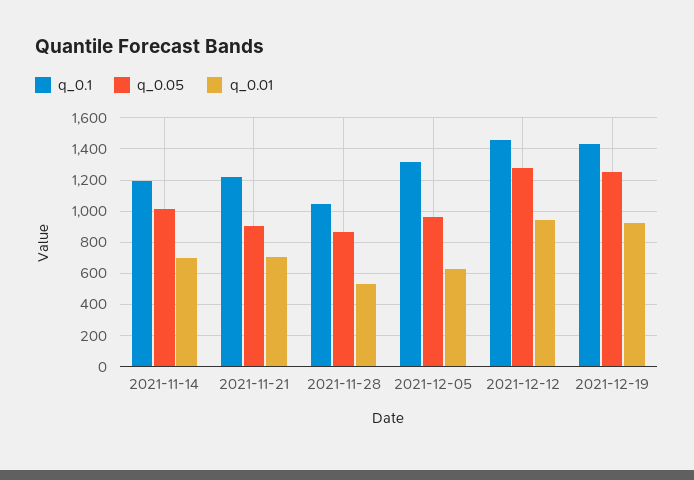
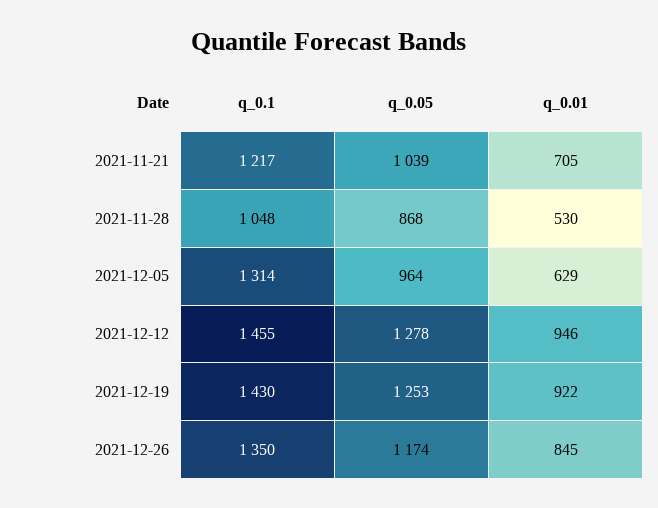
q_0.1, 2021-11-14: 1200 -> none
q_0.05, 2021-11-14: 1000 -> none
q_0.01, 2021-11-14: 700 -> none
q_0.05, 2021-11-21: 900 -> 1039
q_0.1, 2021-12-26: none -> 1350
q_0.05, 2021-12-26: none -> 1174
q_0.01, 2021-12-26: none -> 845

